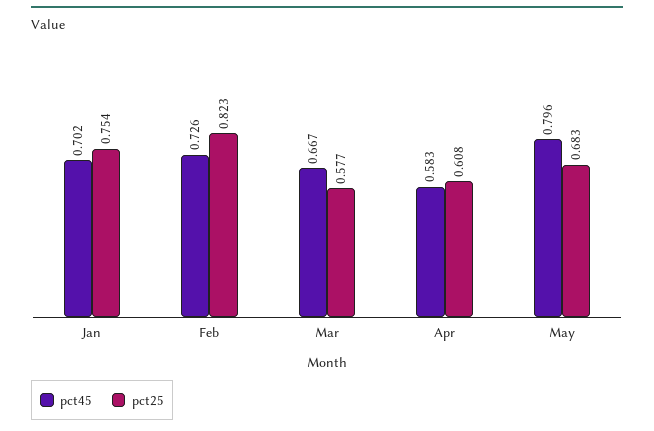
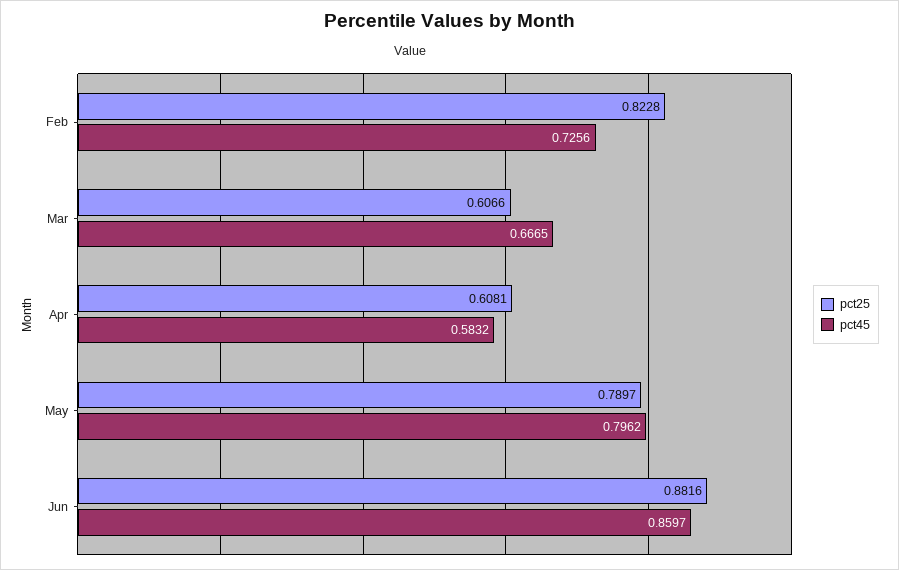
pct45, Jan: 0.702 -> none
pct25, Jan: 0.754 -> none
pct25, Mar: 0.577 -> 0.6066
pct25, May: 0.683 -> 0.7897
pct25, Jun: none -> 0.8816
pct45, Jun: none -> 0.8597

